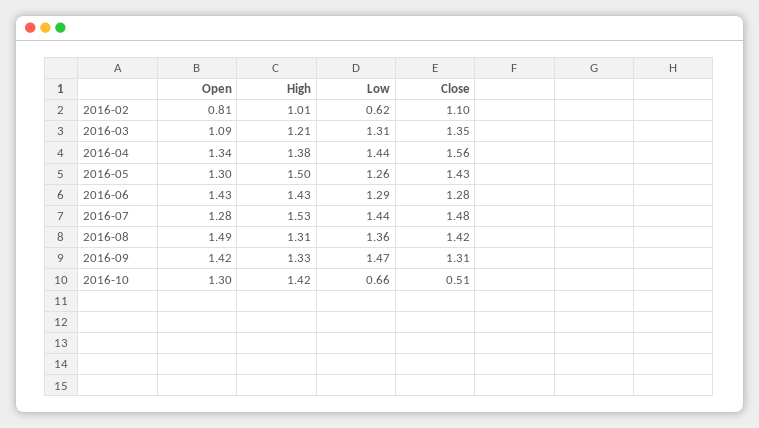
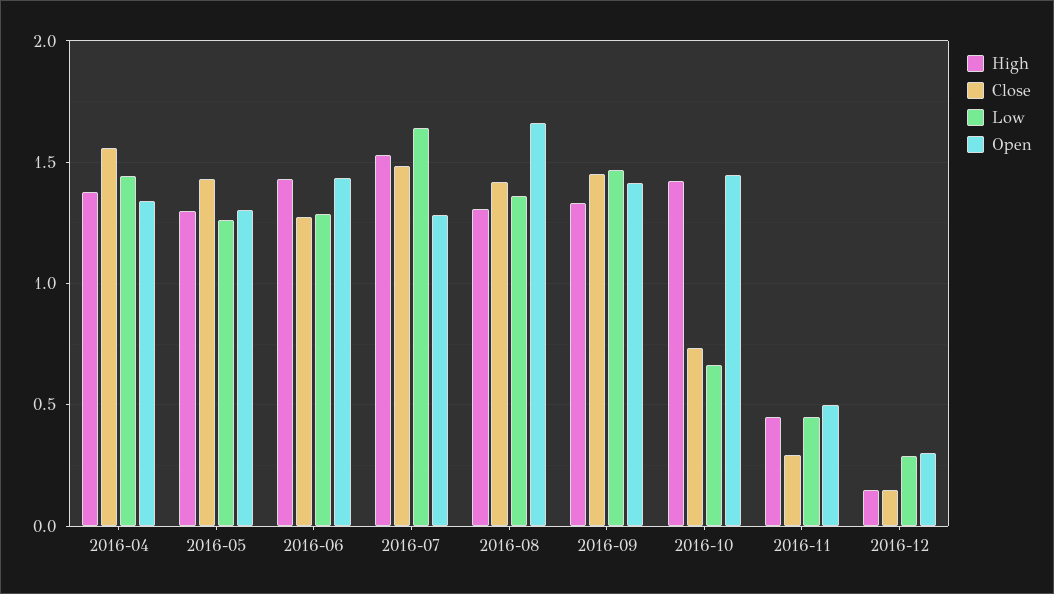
Open, 2016-02: 0.81 -> none
High, 2016-02: 1.01 -> none
Low, 2016-02: 0.62 -> none
Close, 2016-02: 1.1 -> none
Open, 2016-03: 1.09 -> none
High, 2016-03: 1.21 -> none
Low, 2016-03: 1.31 -> none
Close, 2016-03: 1.35 -> none
High, 2016-05: 1.5 -> 1.3
Low, 2016-07: 1.44 -> 1.65
Open, 2016-08: 1.49 -> 1.65
Close, 2016-09: 1.31 -> 1.45
Open, 2016-10: 1.3 -> 1.45
Close, 2016-10: 0.51 -> 0.75
High, 2016-11: none -> 0.45
Close, 2016-11: none -> 0.3
Low, 2016-11: none -> 0.45
Open, 2016-11: none -> 0.5
High, 2016-12: none -> 0.15
Close, 2016-12: none -> 0.15
Low, 2016-12: none -> 0.3
Open, 2016-12: none -> 0.3

